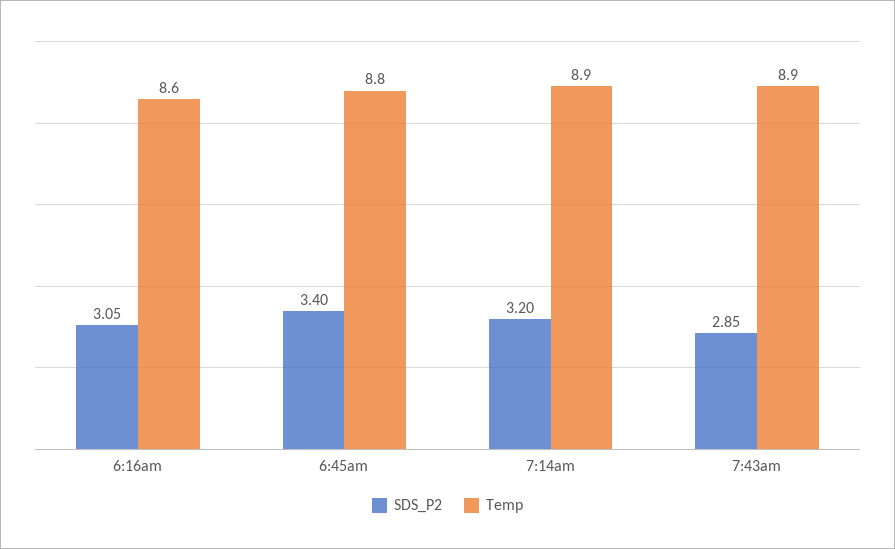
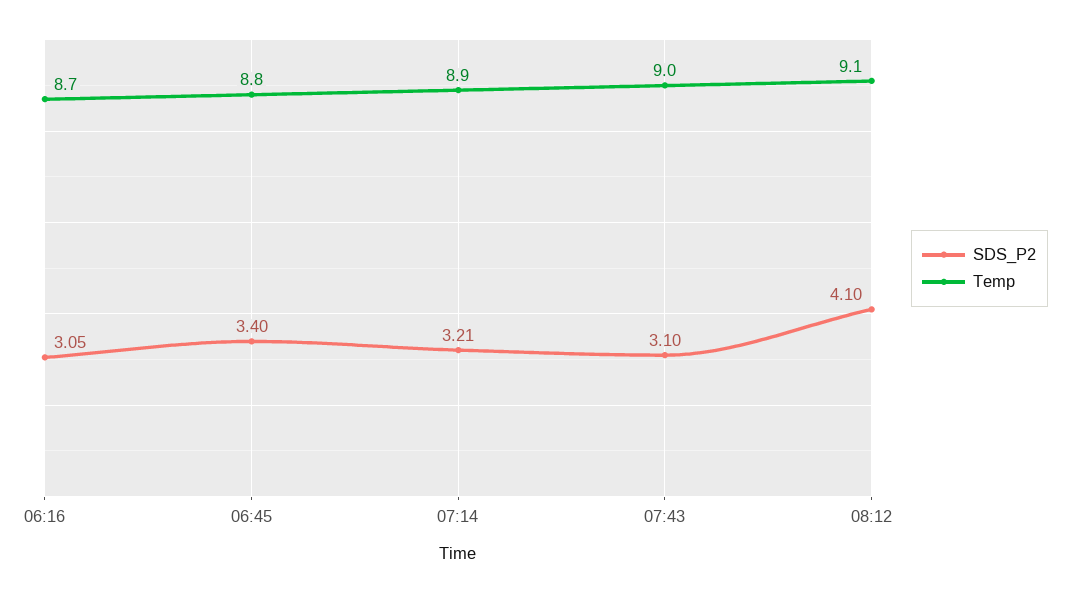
Temp, 6:16am: 8.6 -> 8.7
SDS_P2, 7:14am: 3.2 -> 3.21
SDS_P2, 7:43am: 2.85 -> 3.1
Temp, 7:43am: 8.9 -> 9
SDS_P2, 08:12: none -> 4.1
Temp, 08:12: none -> 9.1

